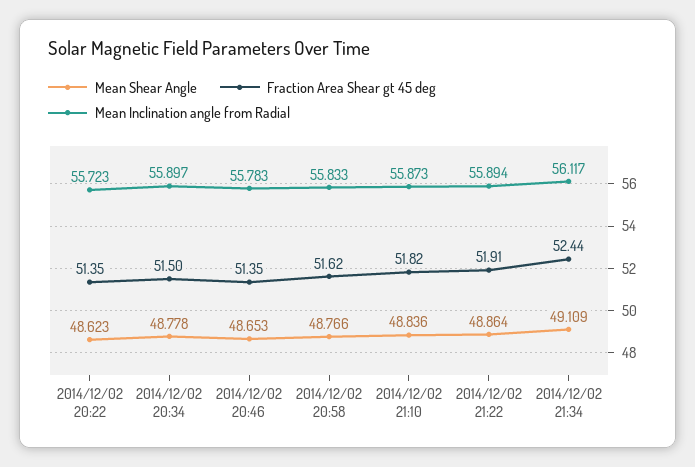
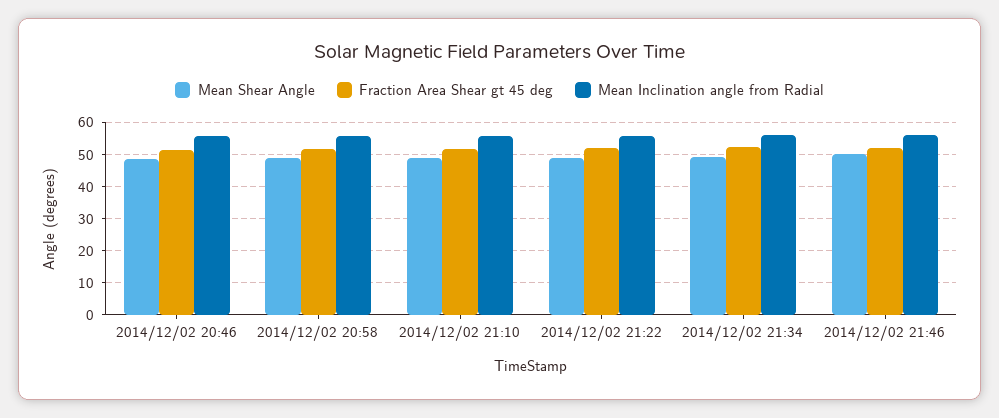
Mean Shear Angle, 2014/12/02 20:22: 48.623 -> none
Fraction Area Shear gt 45 deg, 2014/12/02 20:22: 51.35 -> none
Mean Inclination angle from Radial, 2014/12/02 20:22: 55.723 -> none
Mean Shear Angle, 2014/12/02 20:34: 48.778 -> none
Fraction Area Shear gt 45 deg, 2014/12/02 20:34: 51.5 -> none
Mean Inclination angle from Radial, 2014/12/02 20:34: 55.897 -> none
Mean Shear Angle, 2014/12/02 21:46: none -> 50
Fraction Area Shear gt 45 deg, 2014/12/02 21:46: none -> 52
Mean Inclination angle from Radial, 2014/12/02 21:46: none -> 56

